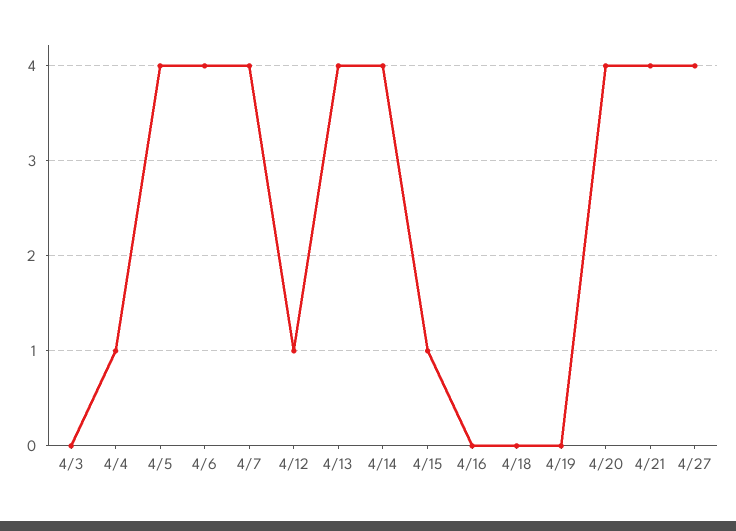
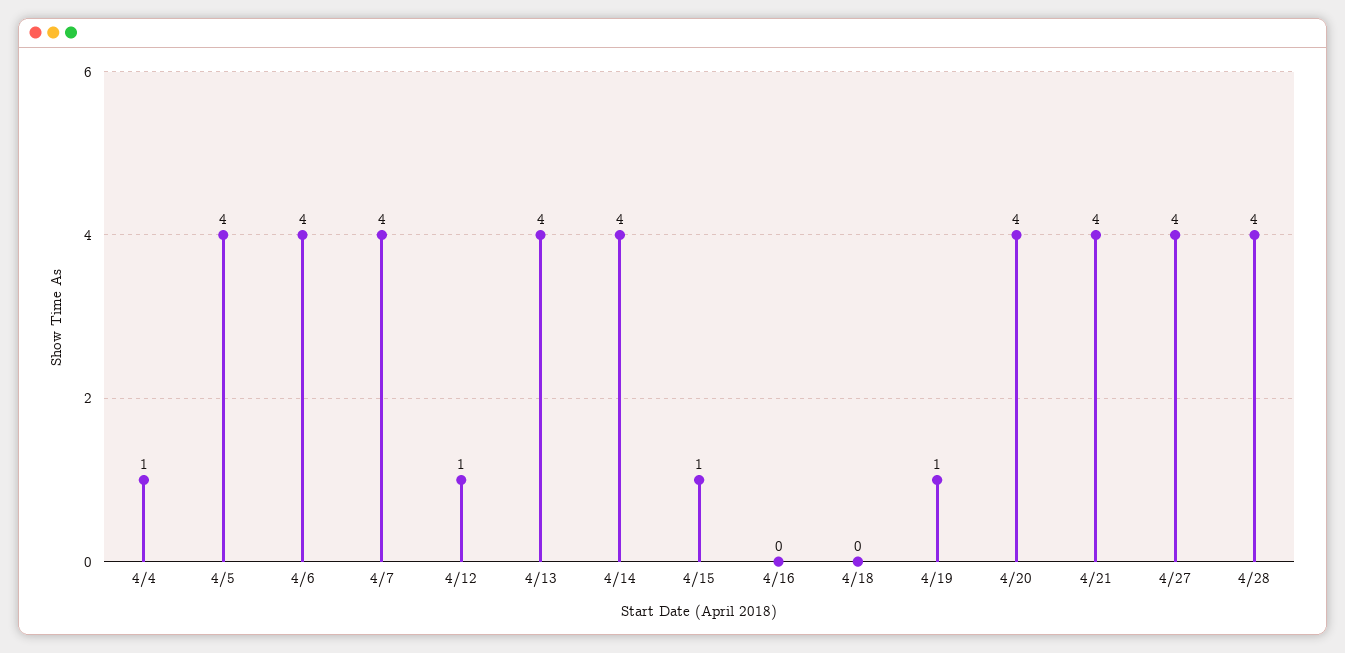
4/3: 0 -> none
4/19: 0 -> 1
4/28: none -> 4

